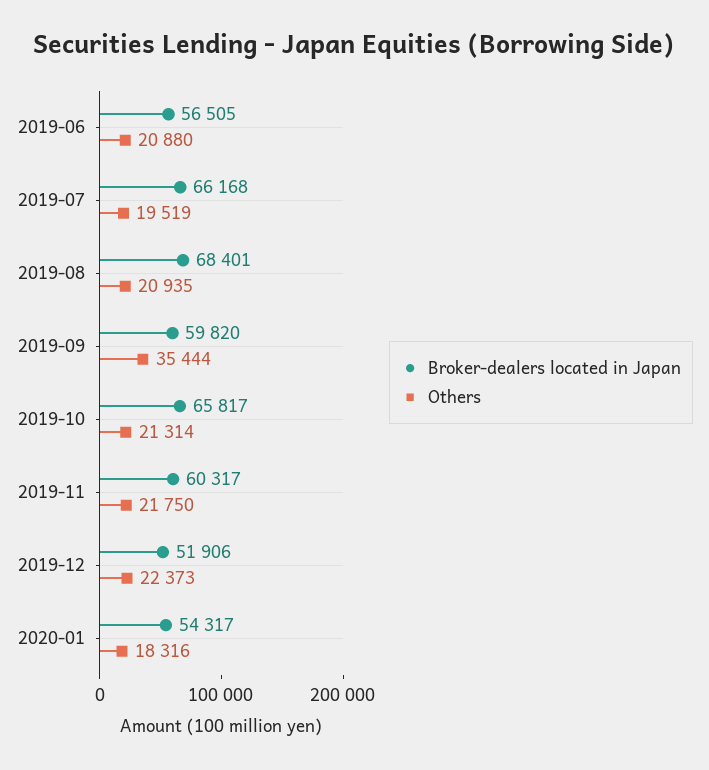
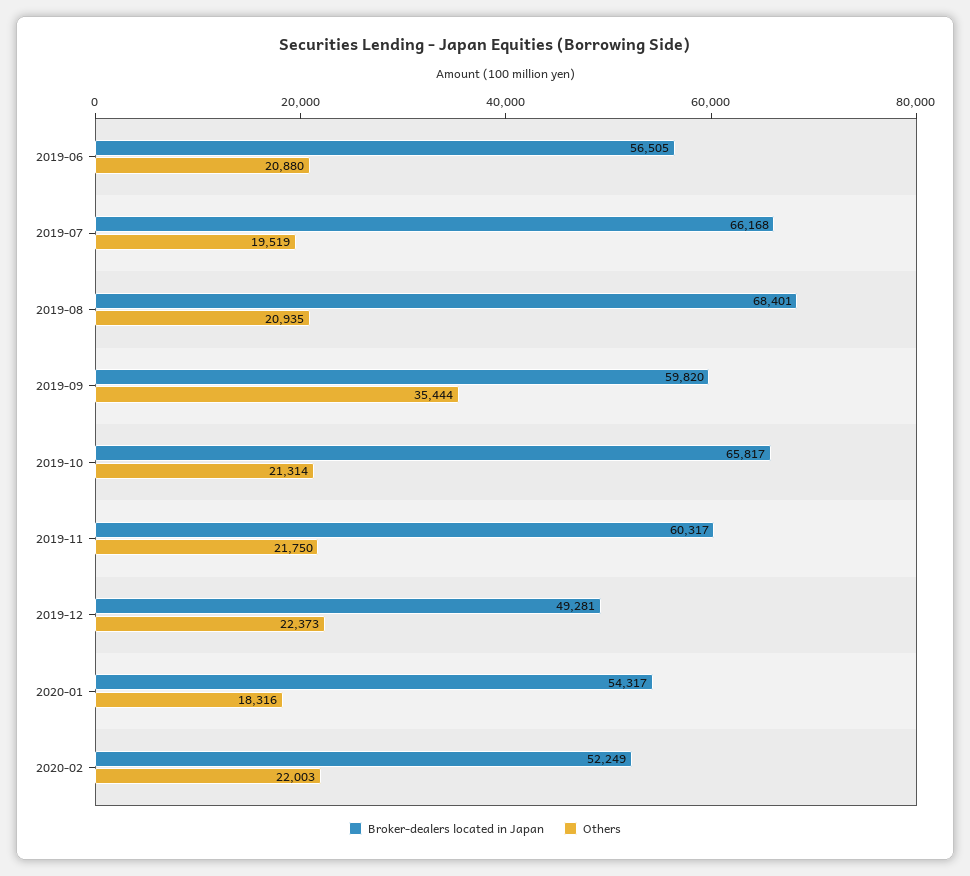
Broker-dealers located in Japan, 2019-12: 51906 -> 49281
Broker-dealers located in Japan, 2020-02: none -> 52249
Others, 2020-02: none -> 22003

